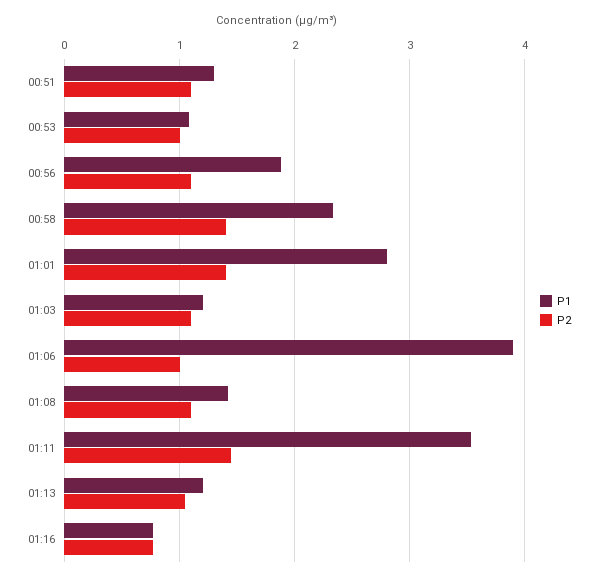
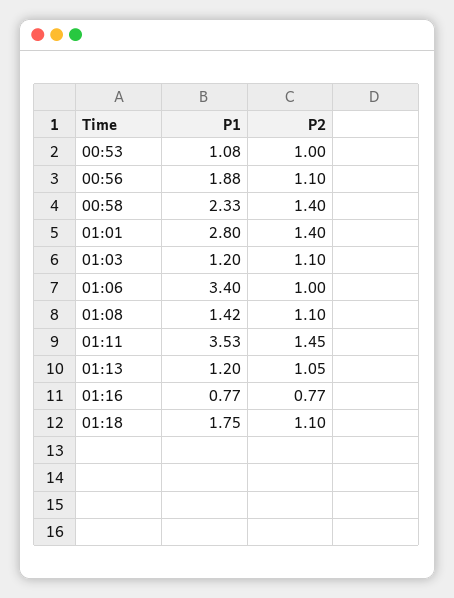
P1, 00:51: 1.3 -> none
P2, 00:51: 1.1 -> none
P1, 01:06: 3.9 -> 3.4
P1, 01:18: none -> 1.75
P2, 01:18: none -> 1.1

